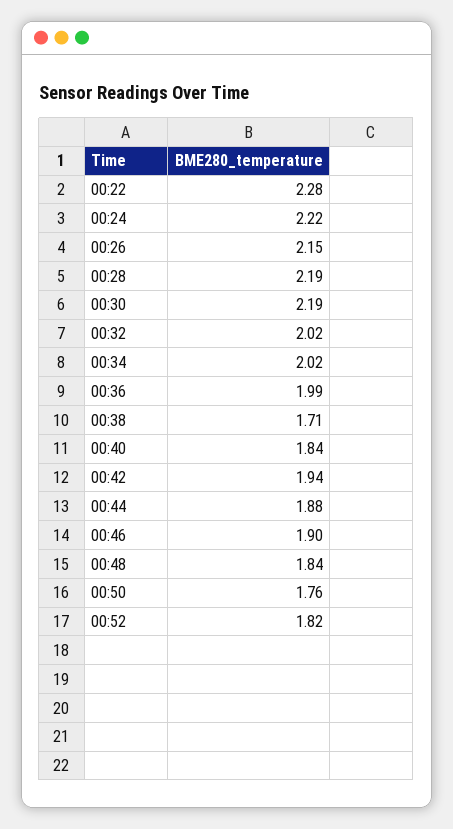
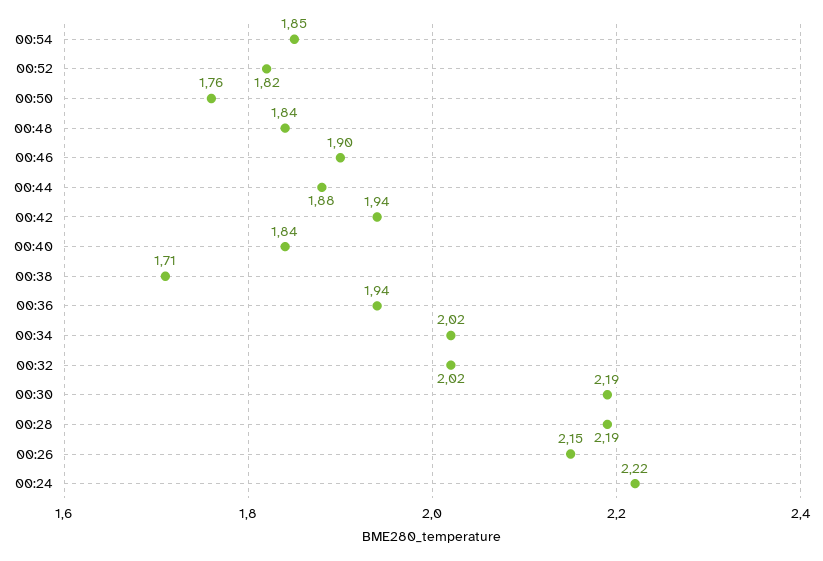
00:22: 2.28 -> none
00:36: 1.99 -> 1.94
00:54: none -> 1.85

